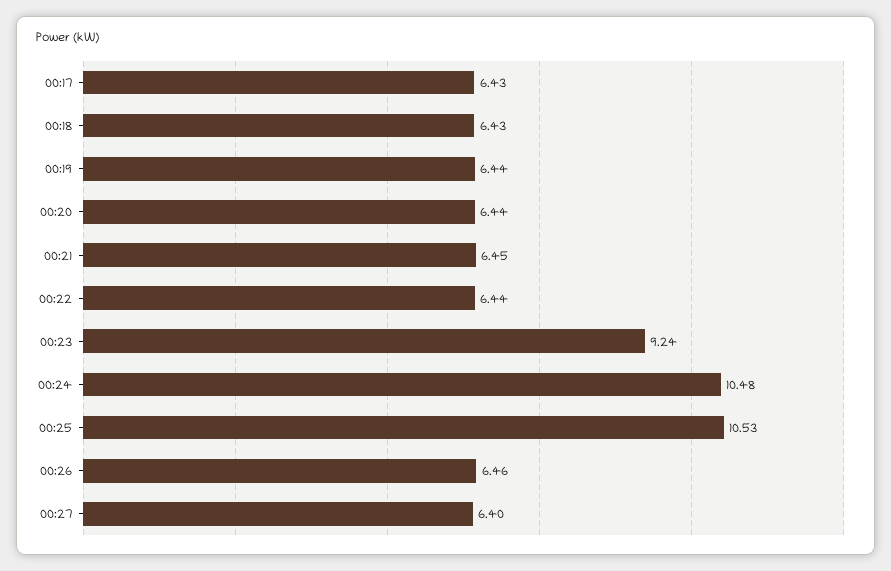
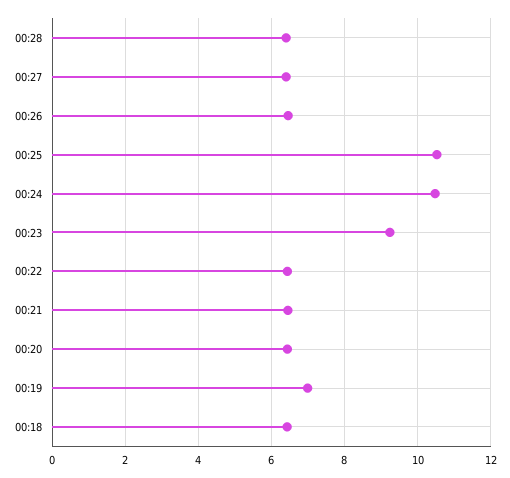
00:17: 6.43 -> none
00:19: 6.44 -> 7
00:28: none -> 6.4

